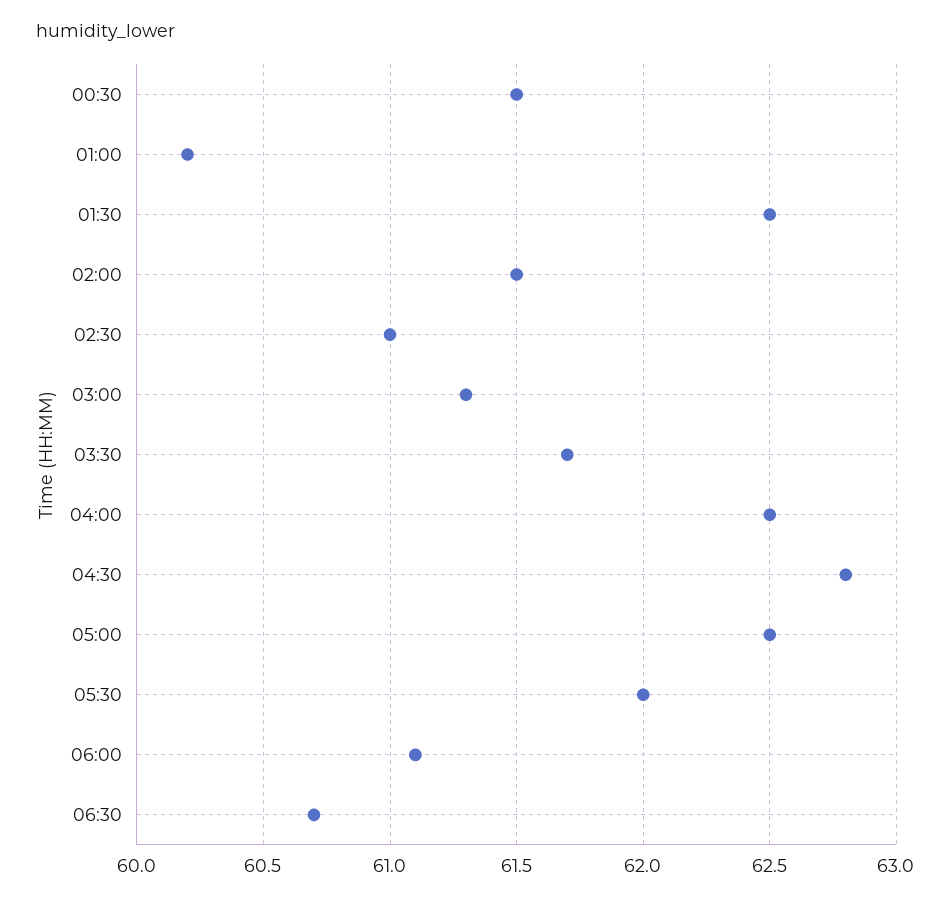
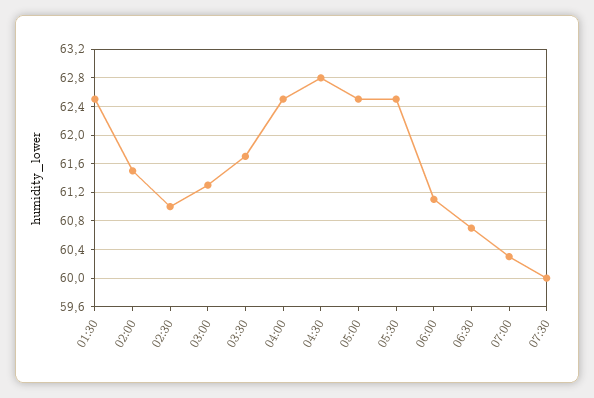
00:30: 61.5 -> none
01:00: 60.2 -> none
05:30: 62 -> 62.5
07:00: none -> 60.3
07:30: none -> 60

